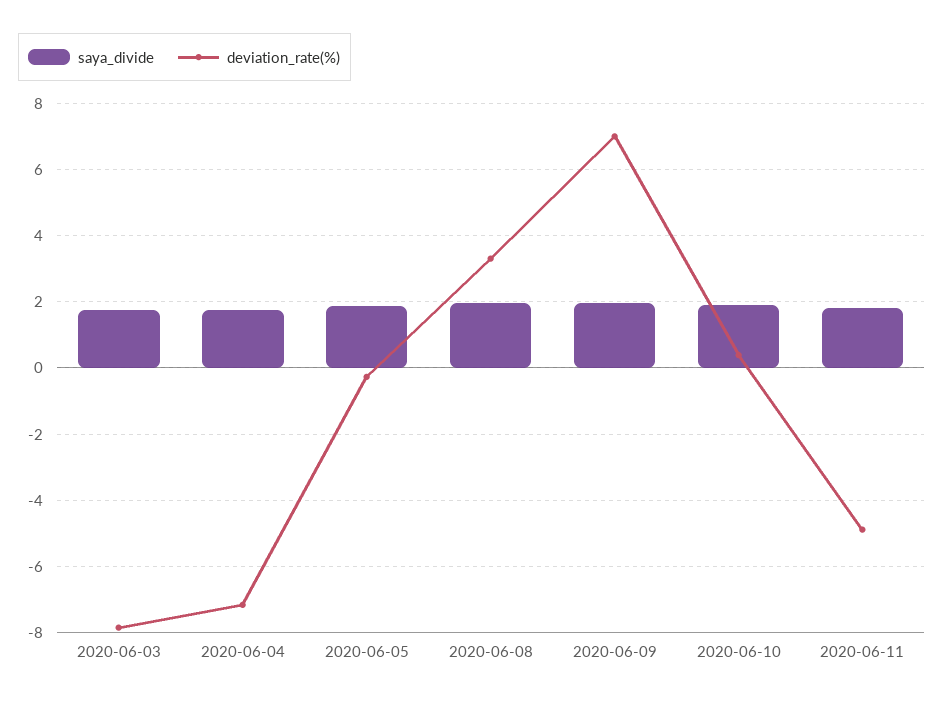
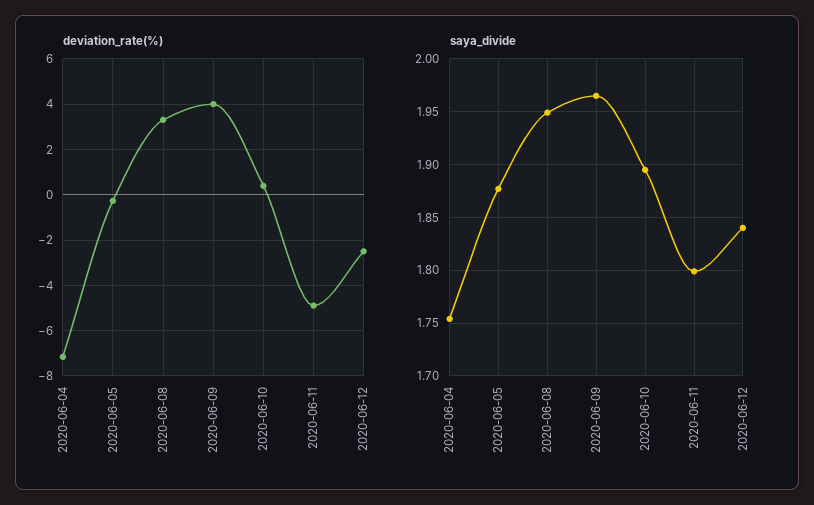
saya_divide, 2020-06-03: 1.8 -> none
deviation_rate(%), 2020-06-03: -7.8 -> none
deviation_rate(%), 2020-06-09: 7 -> 4
deviation_rate(%), 2020-06-12: none -> -2.5
saya_divide, 2020-06-12: none -> 1.84

